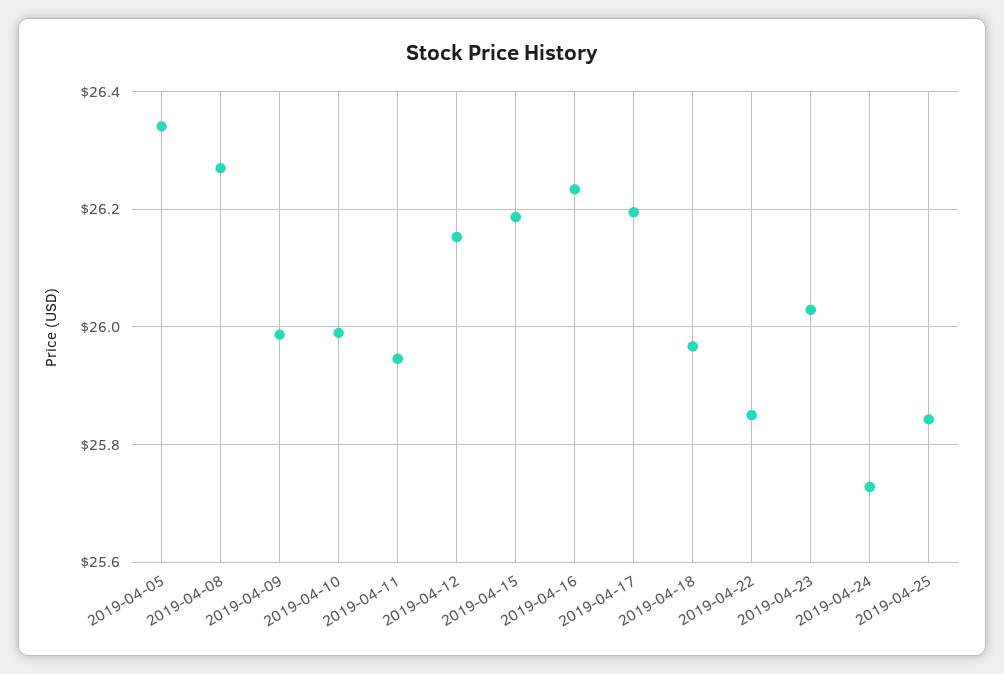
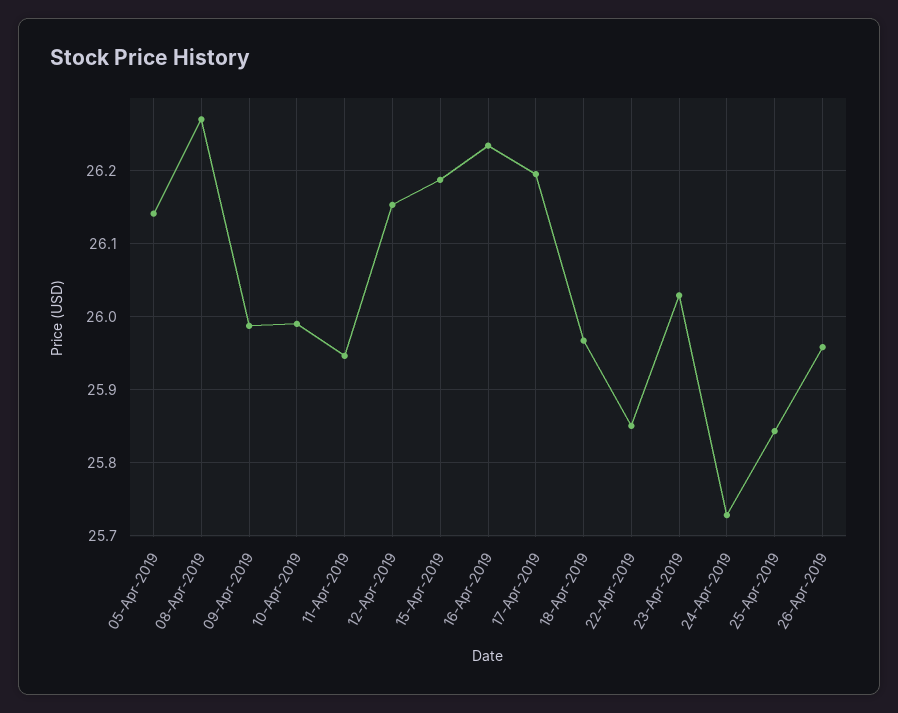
2019-04-05: 26.34 -> 26.14
26-Apr-2019: none -> 25.96

